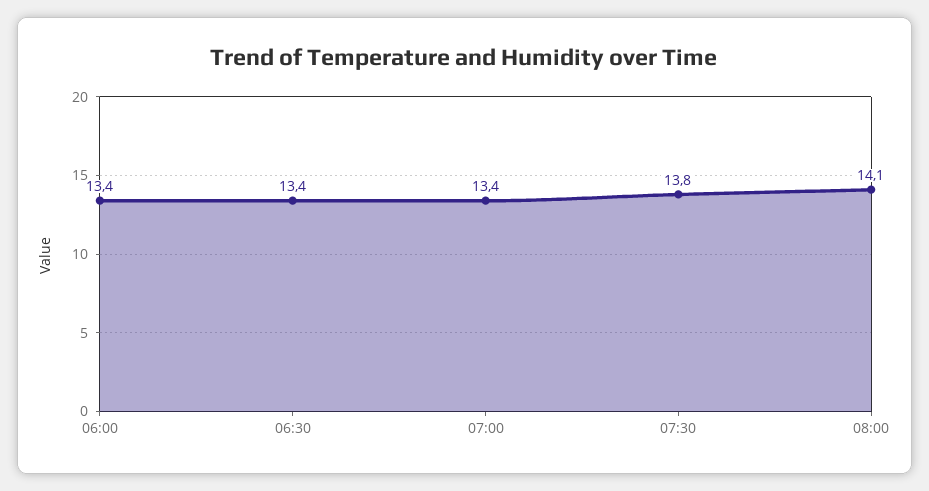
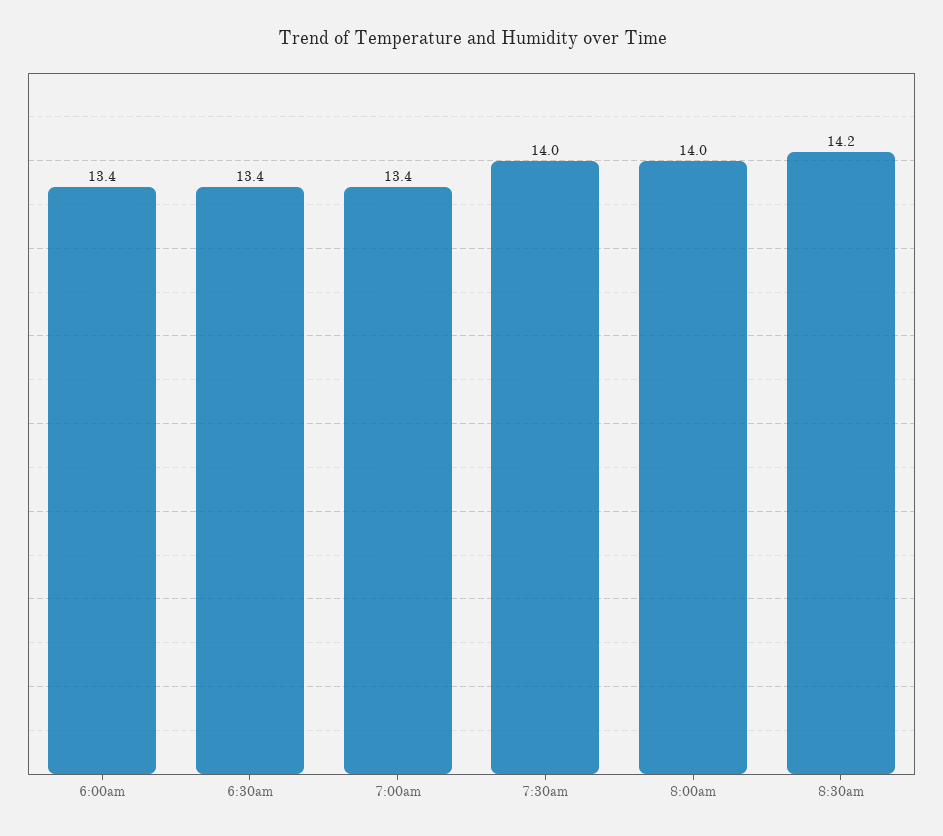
07:30: 13.8 -> 14
08:00: 14.1 -> 14
8:30am: none -> 14.2

